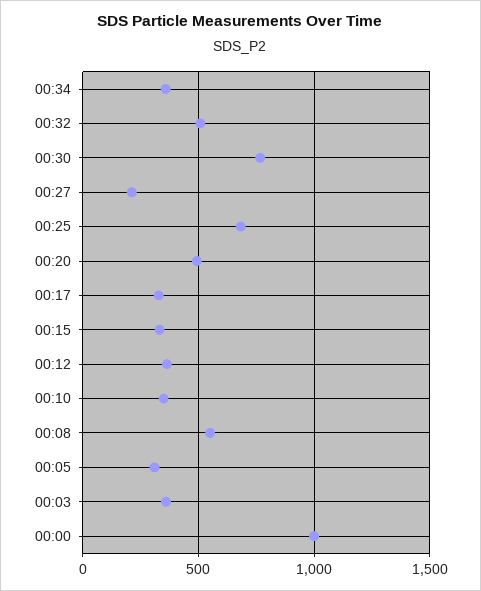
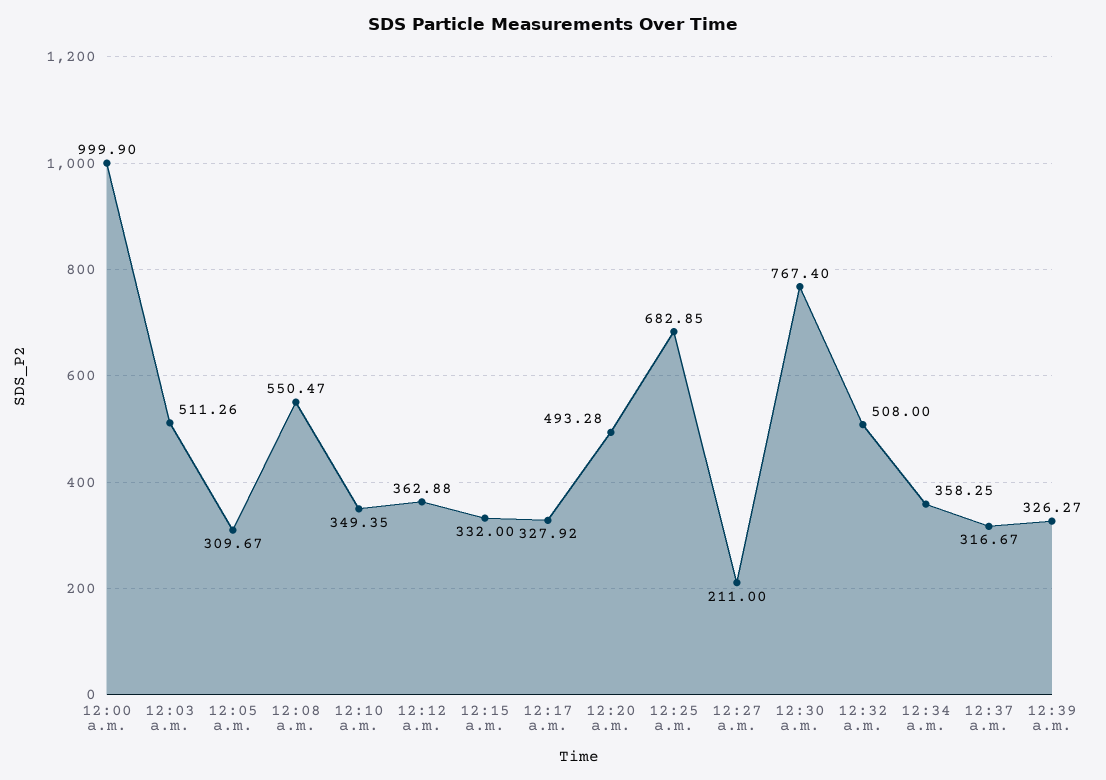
00:03: 350 -> 511.26
12:37 a.m.: none -> 316.67
12:39 a.m.: none -> 326.27

